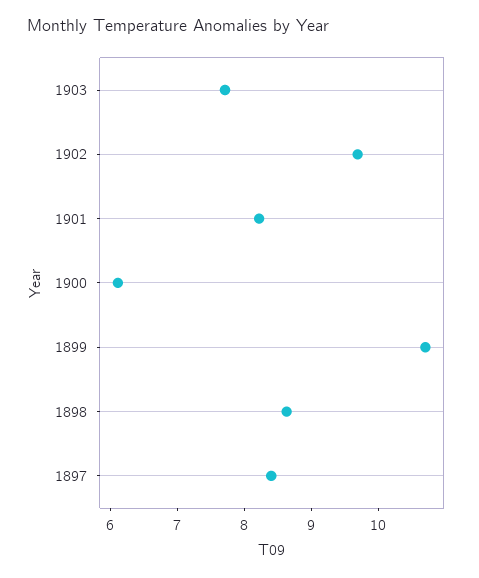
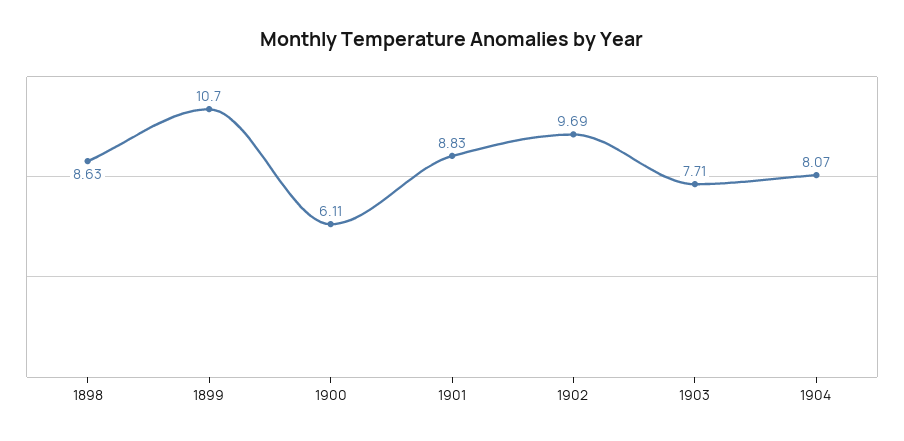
1901: 8.2 -> 8.83
1897: 8.4 -> none
1904: none -> 8.07

